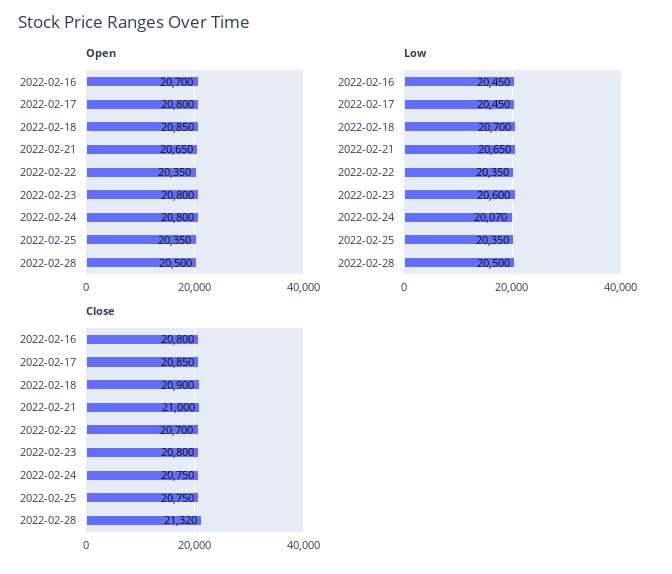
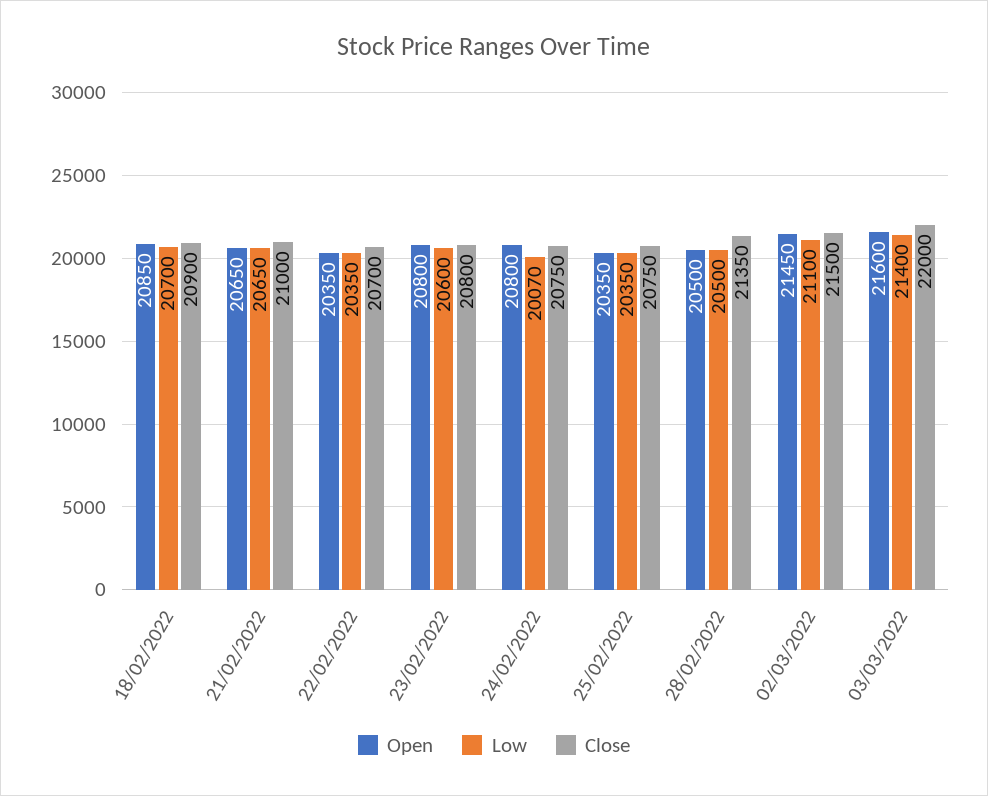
Open, 2022-02-16: 20700 -> none
Open, 2022-02-17: 20800 -> none
Low, 2022-02-16: 20450 -> none
Low, 2022-02-17: 20450 -> none
Close, 2022-02-16: 20800 -> none
Close, 2022-02-17: 20850 -> none
Close, 2022-02-28: 21320 -> 21350
Open, 02/03/2022: none -> 21450
Low, 02/03/2022: none -> 21100
Close, 02/03/2022: none -> 21500
Open, 03/03/2022: none -> 21600
Low, 03/03/2022: none -> 21400
Close, 03/03/2022: none -> 22000

